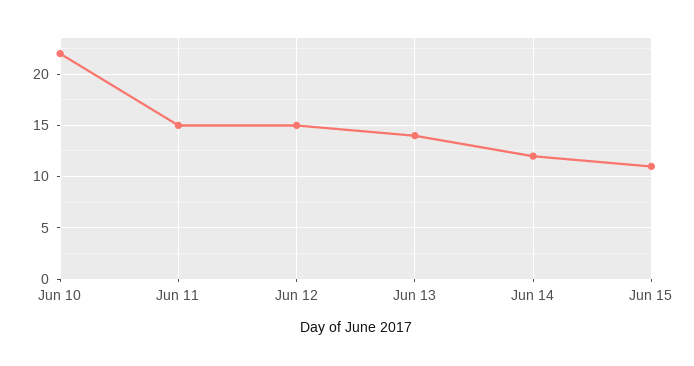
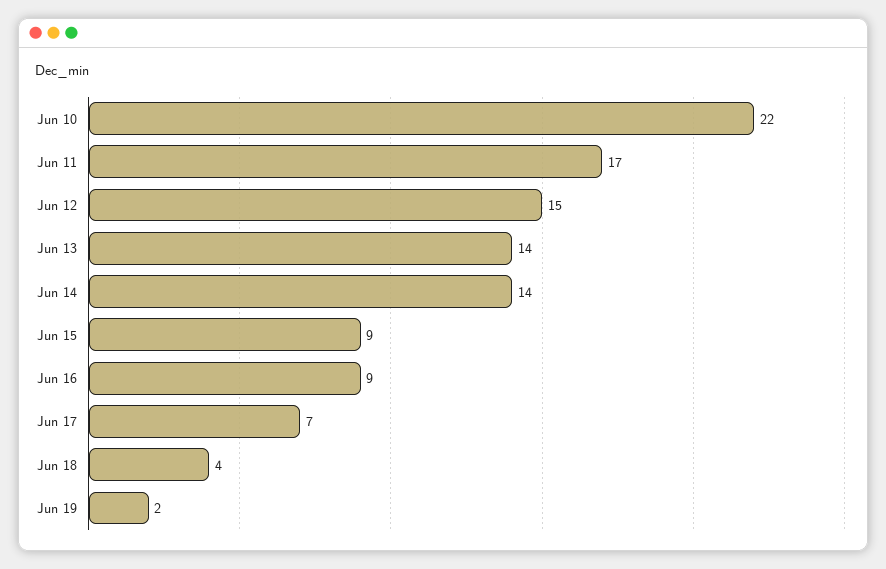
Jun 11: 15 -> 17
Jun 14: 12 -> 14
Jun 15: 11 -> 9
Jun 16: none -> 9
Jun 17: none -> 7
Jun 18: none -> 4
Jun 19: none -> 2

